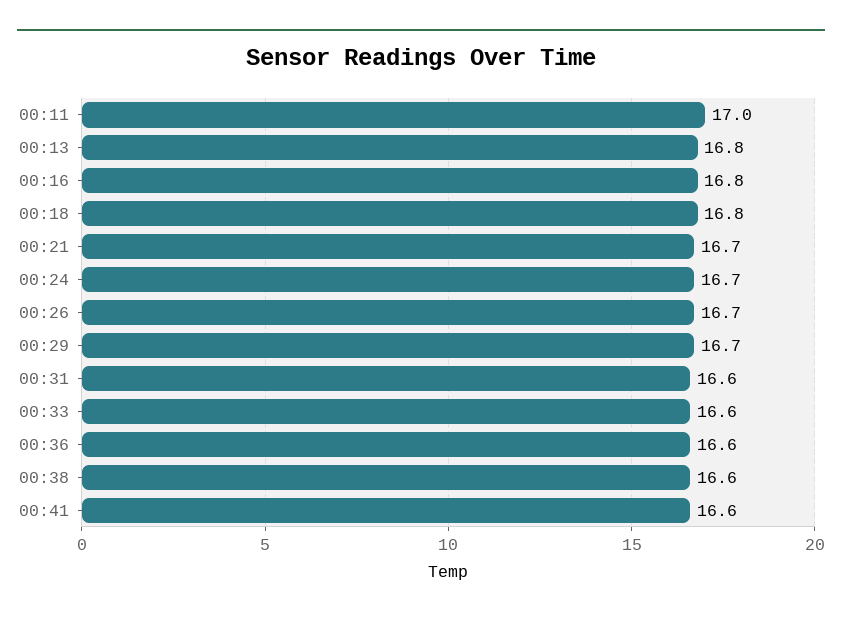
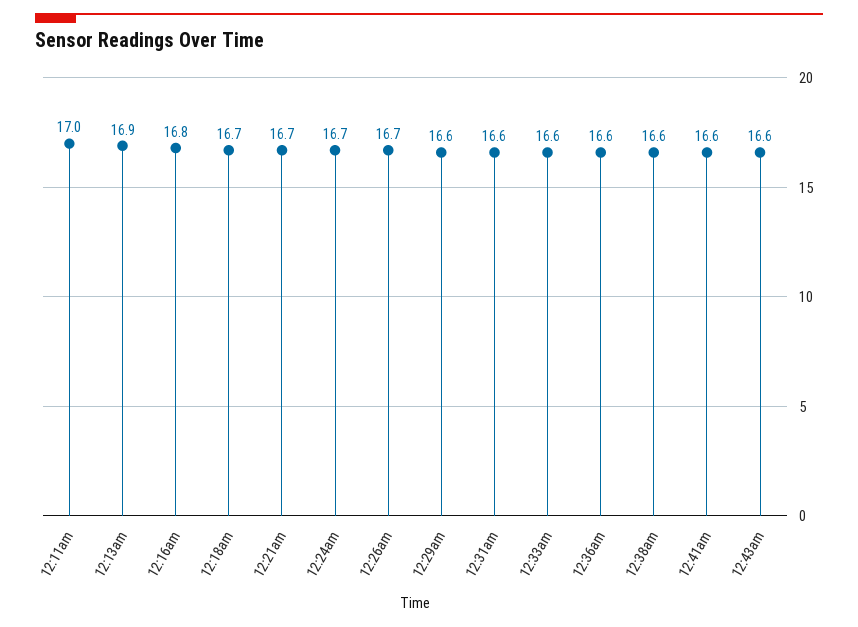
00:13: 16.8 -> 16.9
00:18: 16.8 -> 16.7
00:29: 16.7 -> 16.6
12:43am: none -> 16.6

